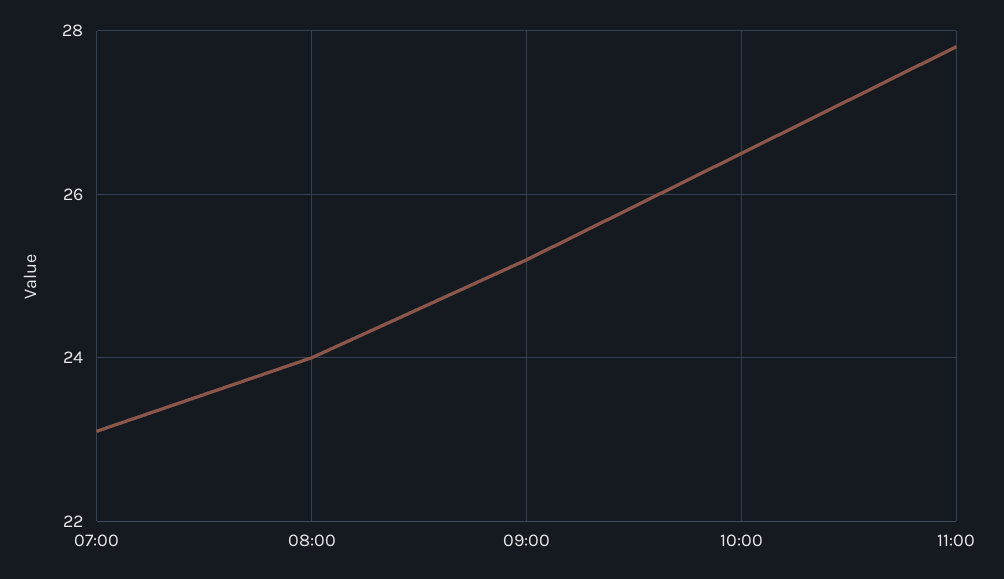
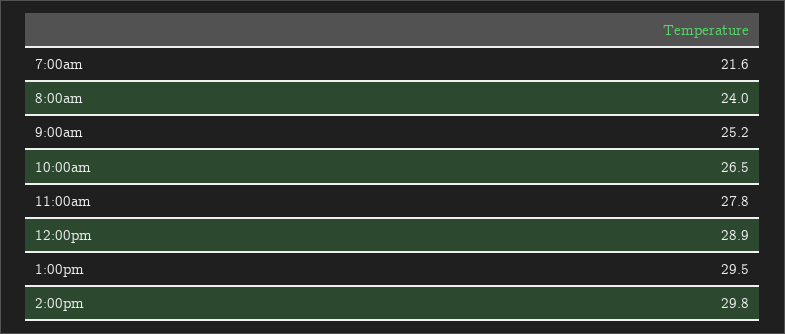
07:00: 23 -> 21.6
12:00pm: none -> 28.9
1:00pm: none -> 29.5
2:00pm: none -> 29.8

